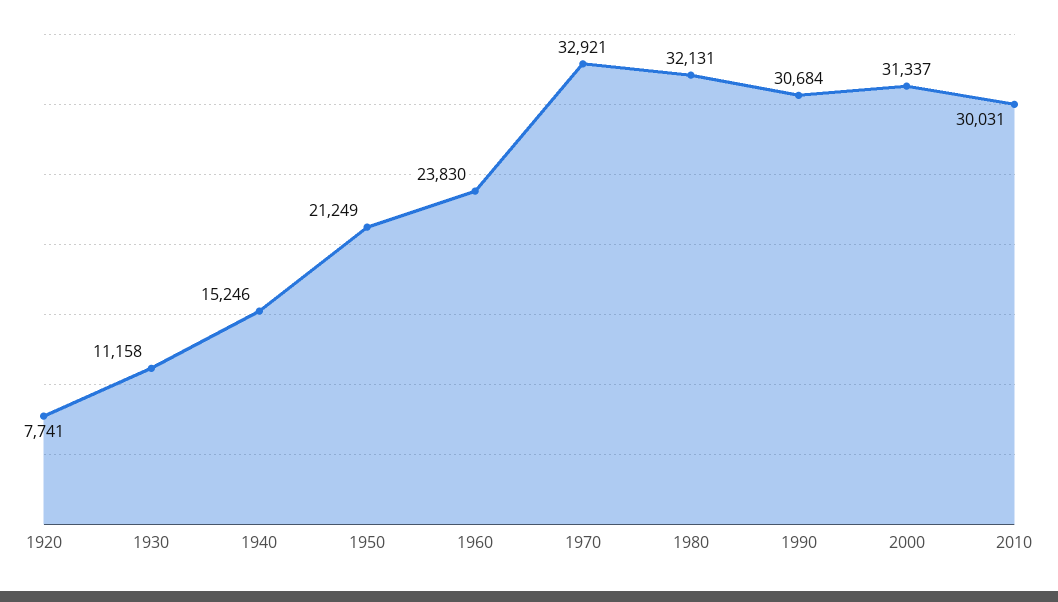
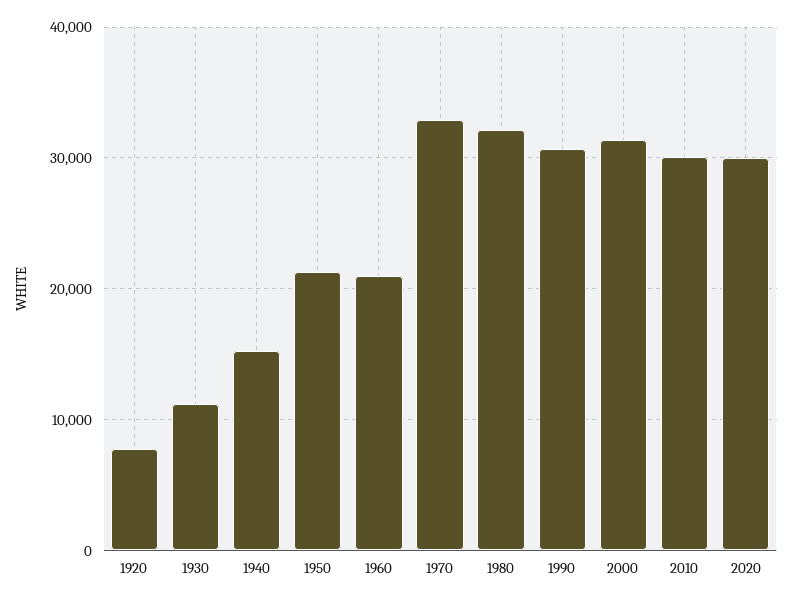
1960: 23830 -> 21000
2020: none -> 30000

